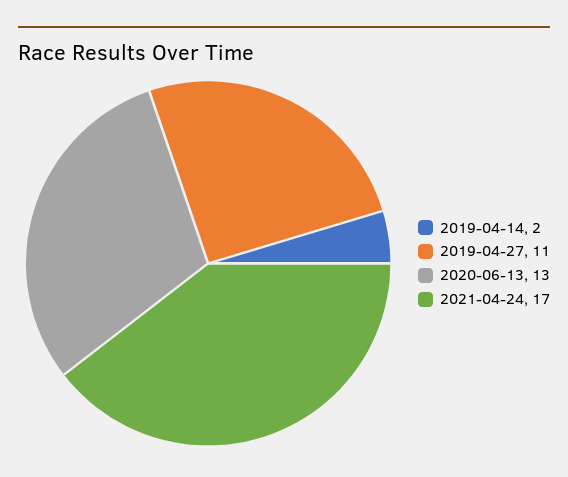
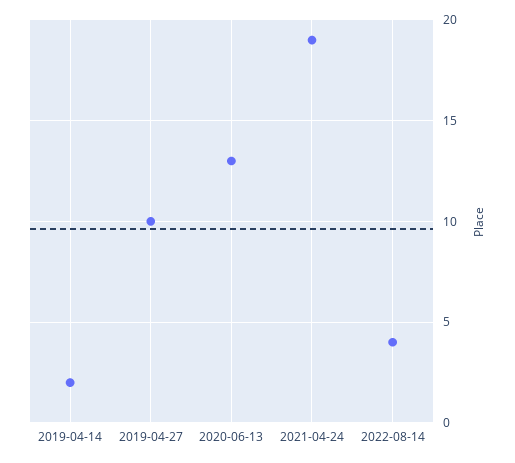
2019-04-27: 11 -> 10
2021-04-24: 17 -> 19
2022-08-14: none -> 4

